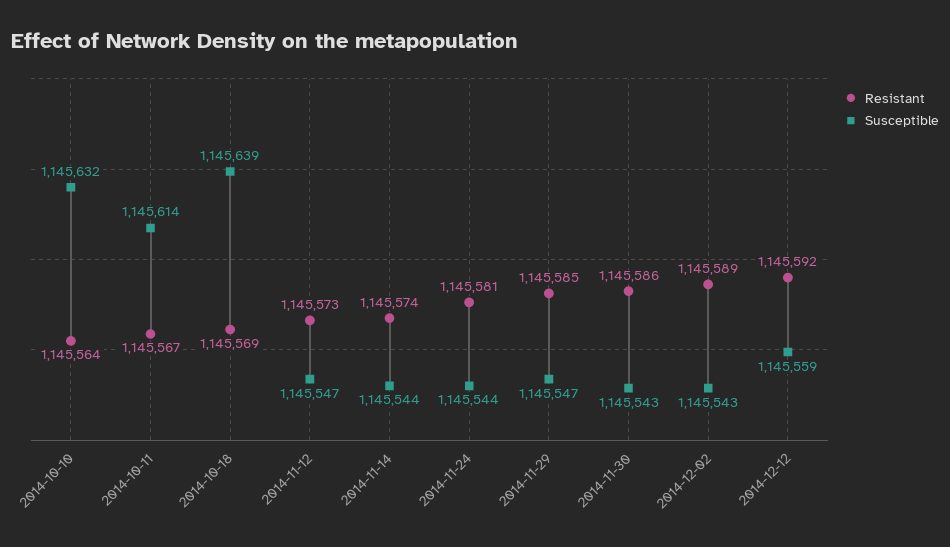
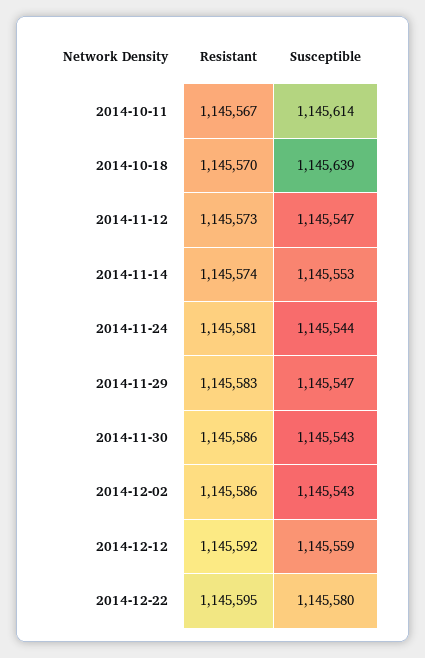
Resistant, 2014-10-10: 1145564 -> none
Susceptible, 2014-10-10: 1145632 -> none
Resistant, 2014-10-18: 1145569 -> 1145570
Susceptible, 2014-11-14: 1145544 -> 1145553
Resistant, 2014-11-29: 1145585 -> 1145583
Resistant, 2014-12-02: 1145589 -> 1145586
Resistant, 2014-12-22: none -> 1145595
Susceptible, 2014-12-22: none -> 1145580

